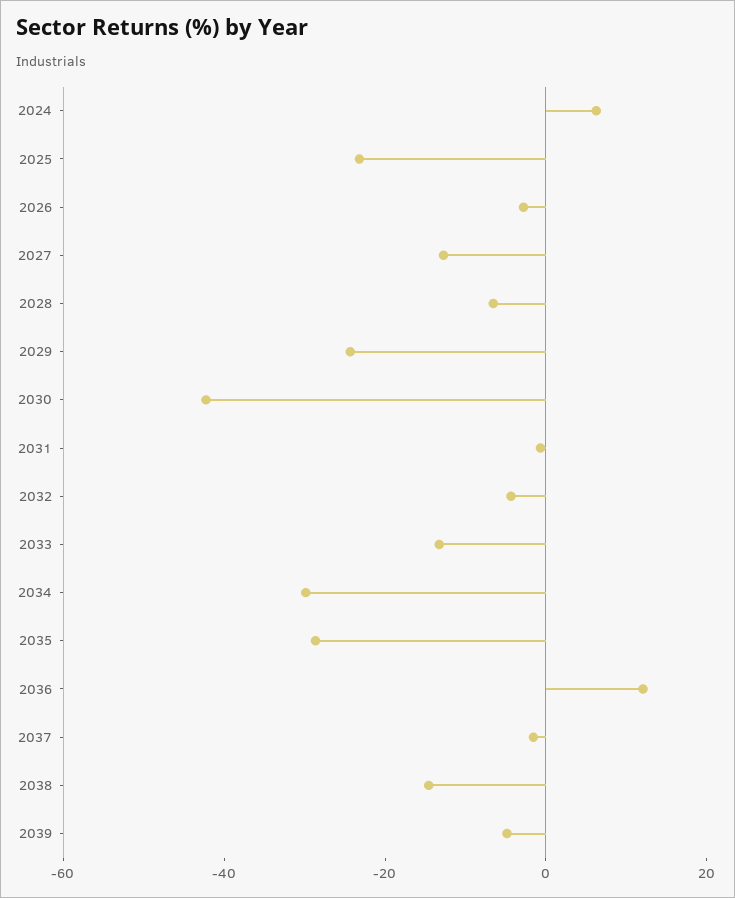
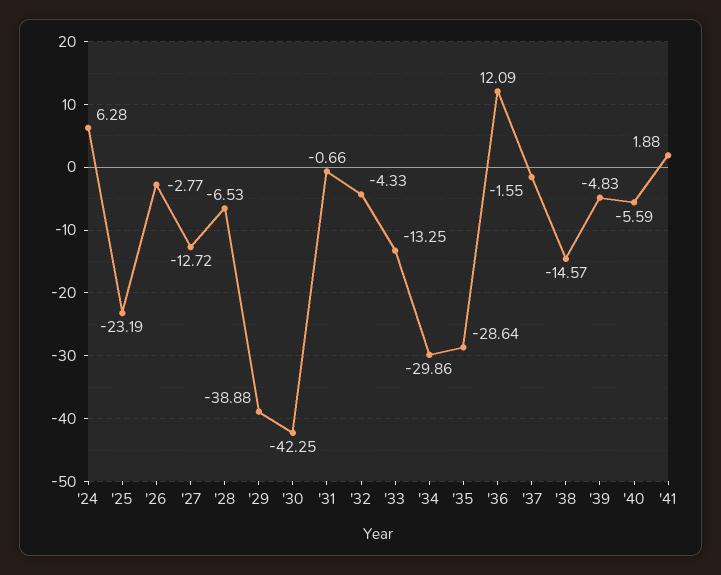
2029: -25 -> -38.88
'40: none -> -5.59
'41: none -> 1.88

